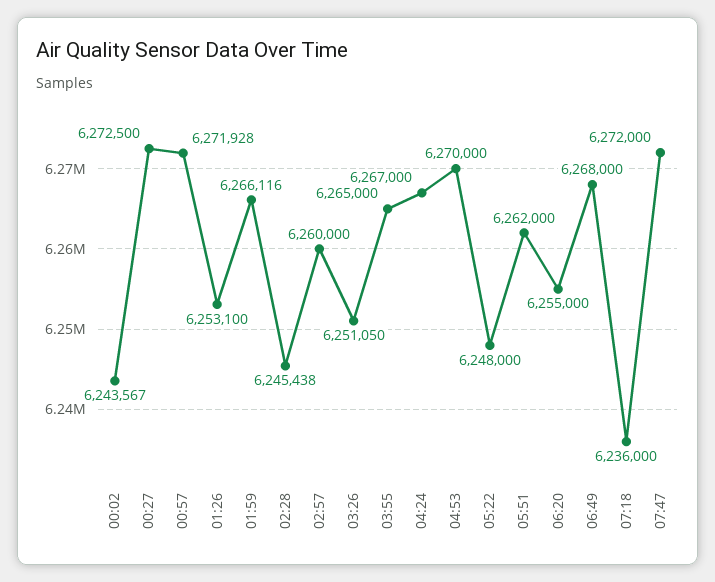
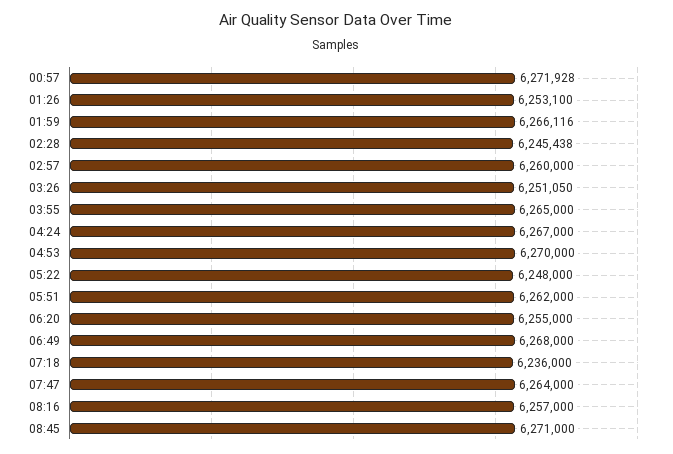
00:02: 6243567 -> none
00:27: 6272500 -> none
07:47: 6272000 -> 6264000
08:16: none -> 6257000
08:45: none -> 6271000

